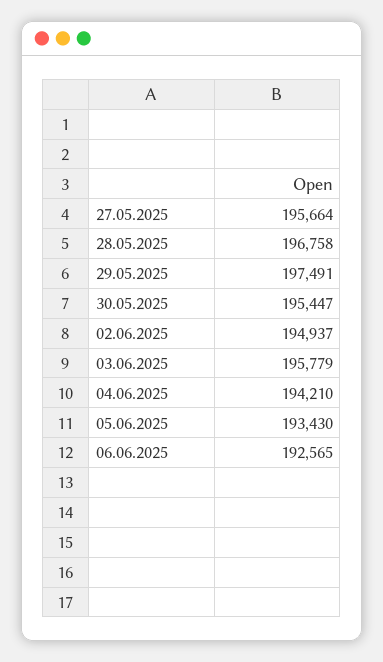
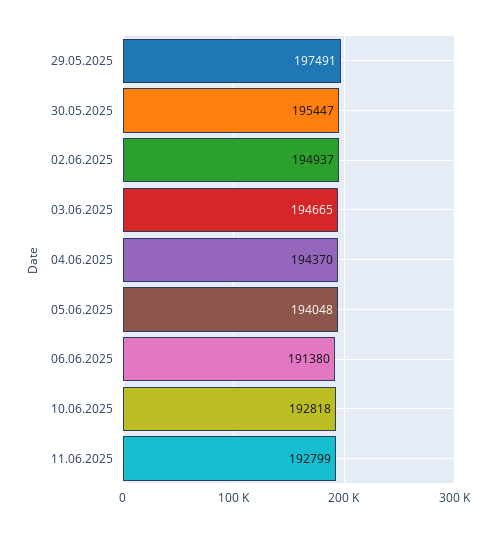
27.05.2025: 195664 -> none
28.05.2025: 196758 -> none
03.06.2025: 195779 -> 194665
04.06.2025: 194210 -> 194370
05.06.2025: 193430 -> 194048
06.06.2025: 192565 -> 191380
10.06.2025: none -> 192818
11.06.2025: none -> 192799

